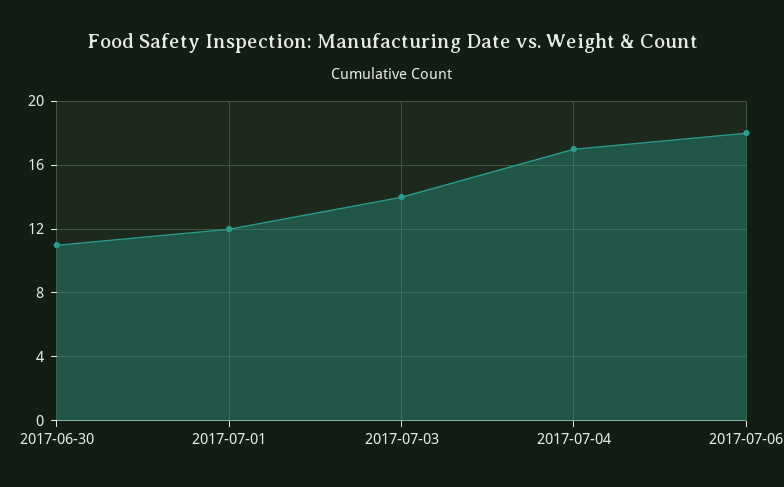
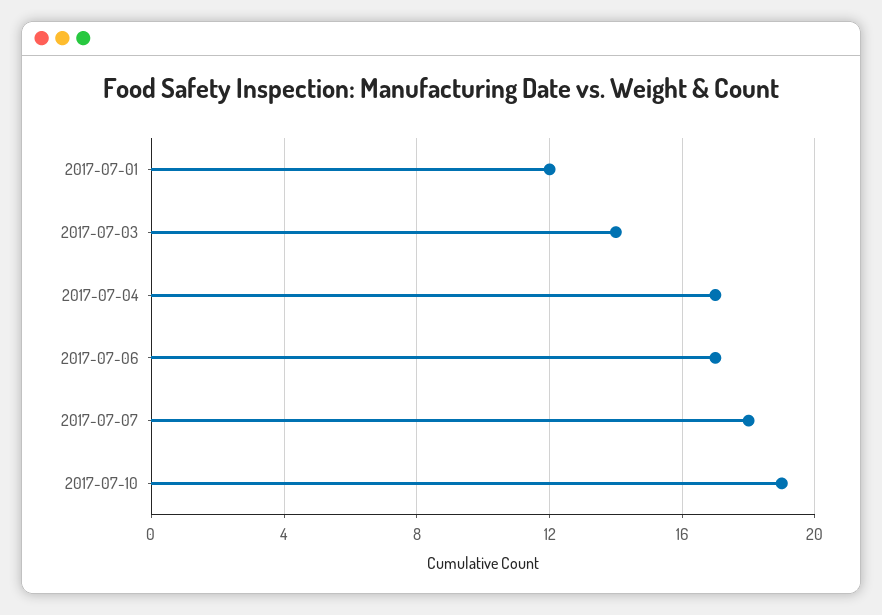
2017-06-30: 11 -> none
2017-07-06: 18 -> 17
2017-07-07: none -> 18
2017-07-10: none -> 19

